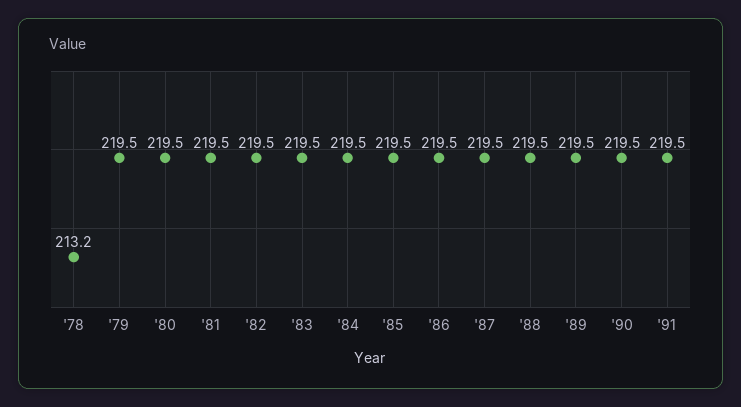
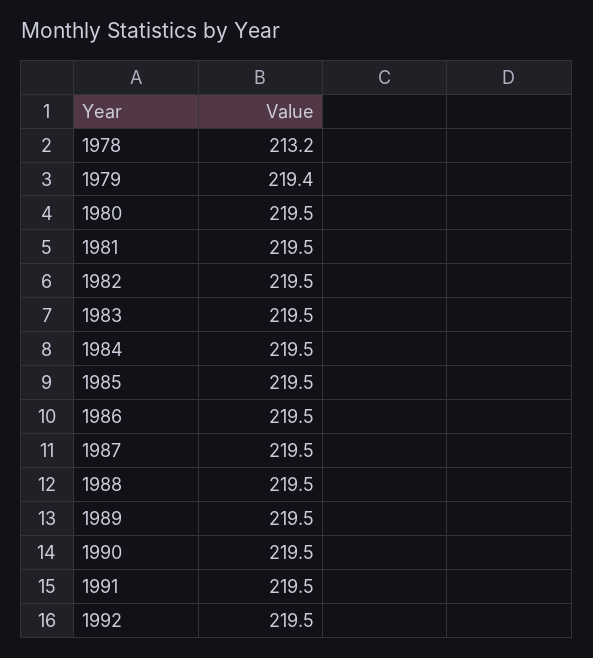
'79: 219.5 -> 219.4
1992: none -> 219.5

